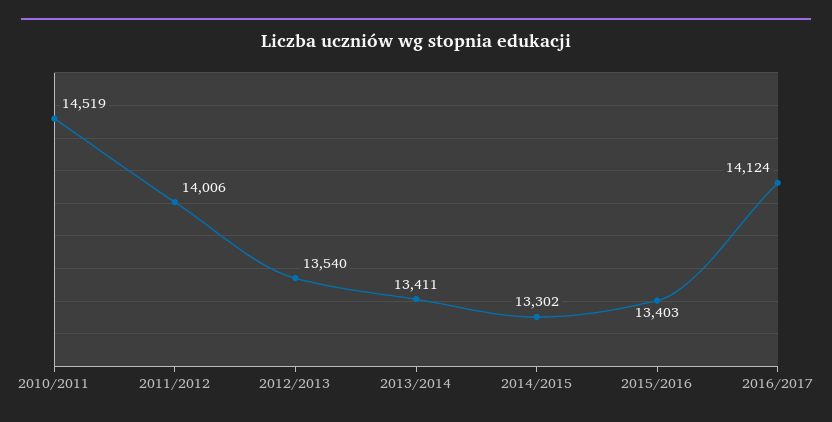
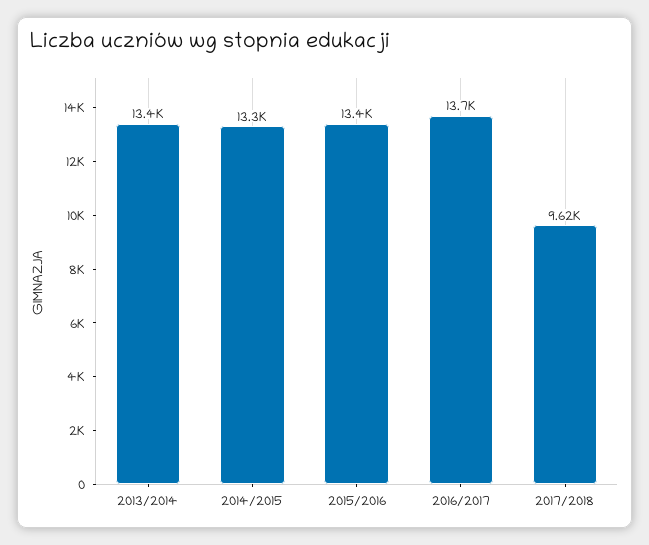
2010/2011: 14519 -> none
2011/2012: 14006 -> none
2012/2013: 13540 -> none
2016/2017: 14124 -> 13700
2017/2018: none -> 9620

